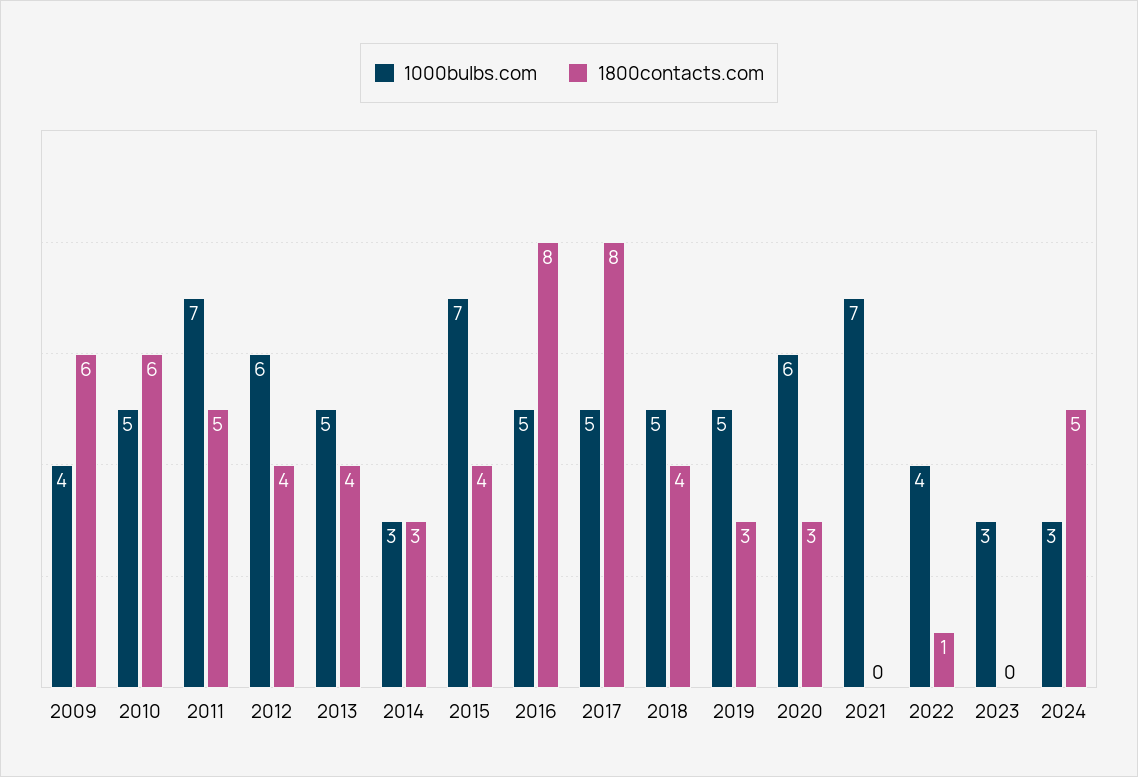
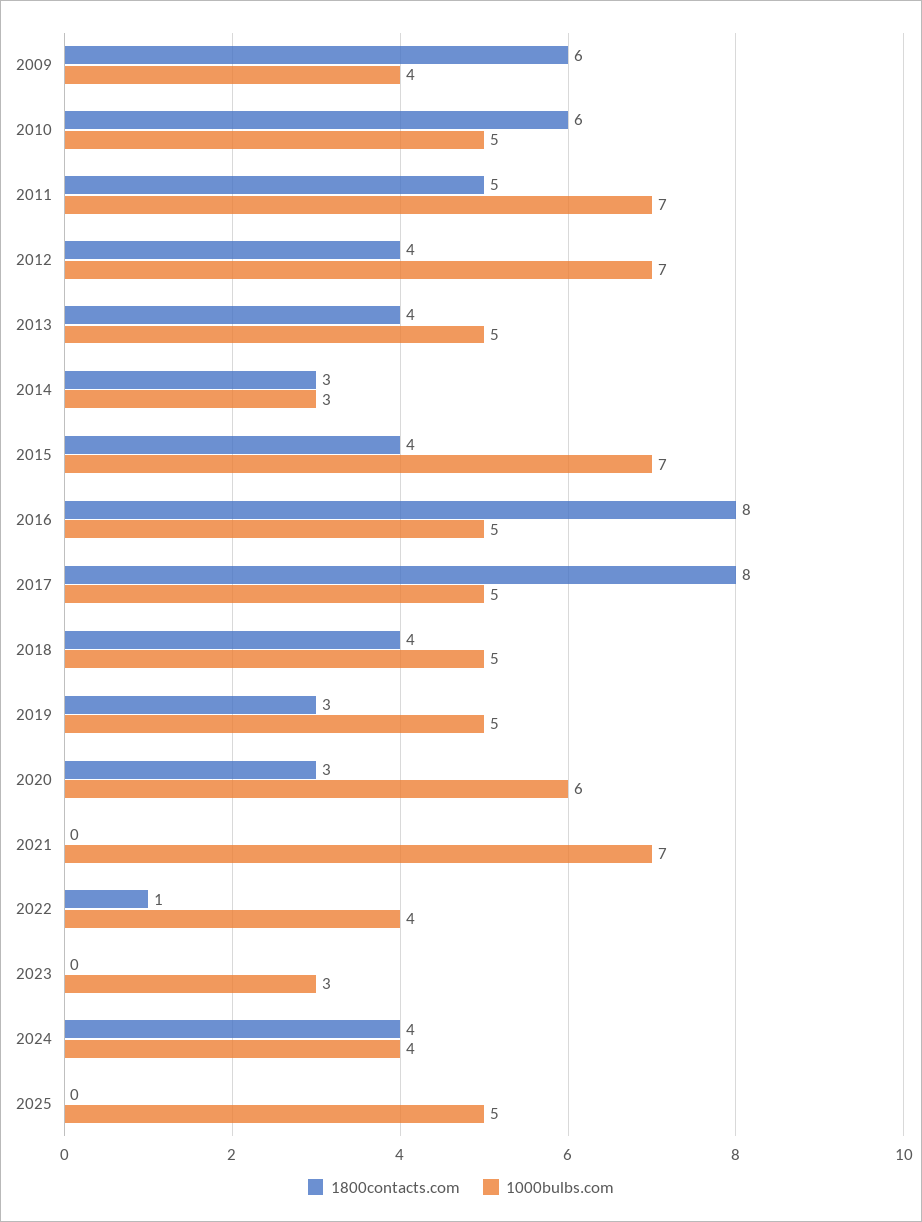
1000bulbs.com, 2012: 6 -> 7
1000bulbs.com, 2024: 3 -> 4
1800contacts.com, 2024: 5 -> 4
1800contacts.com, 2025: none -> 0
1000bulbs.com, 2025: none -> 5

